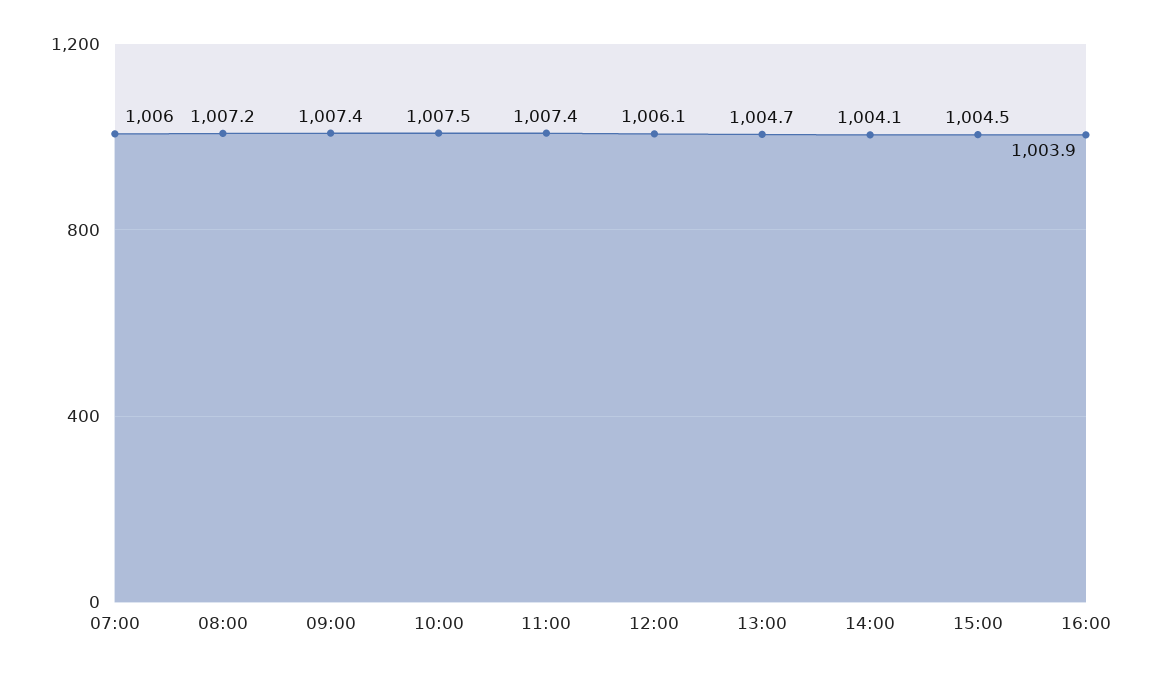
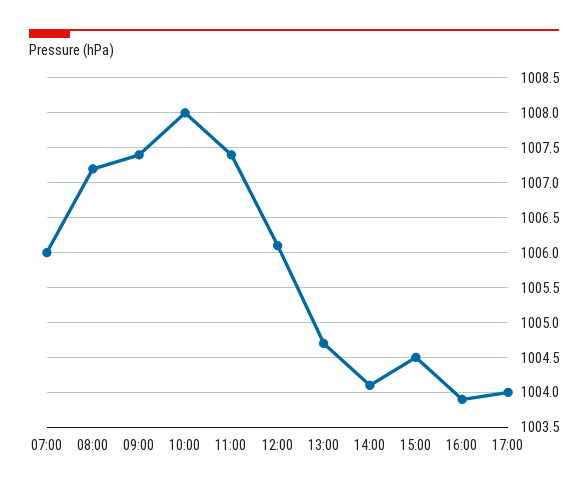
10:00: 1007.5 -> 1008
17:00: none -> 1004

